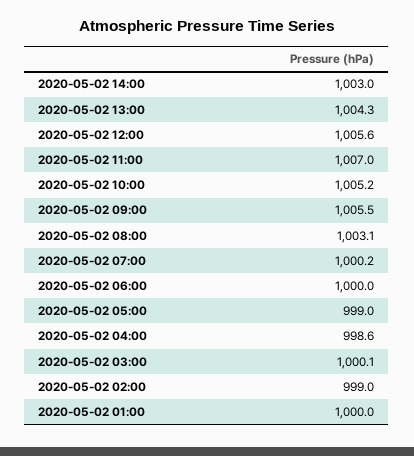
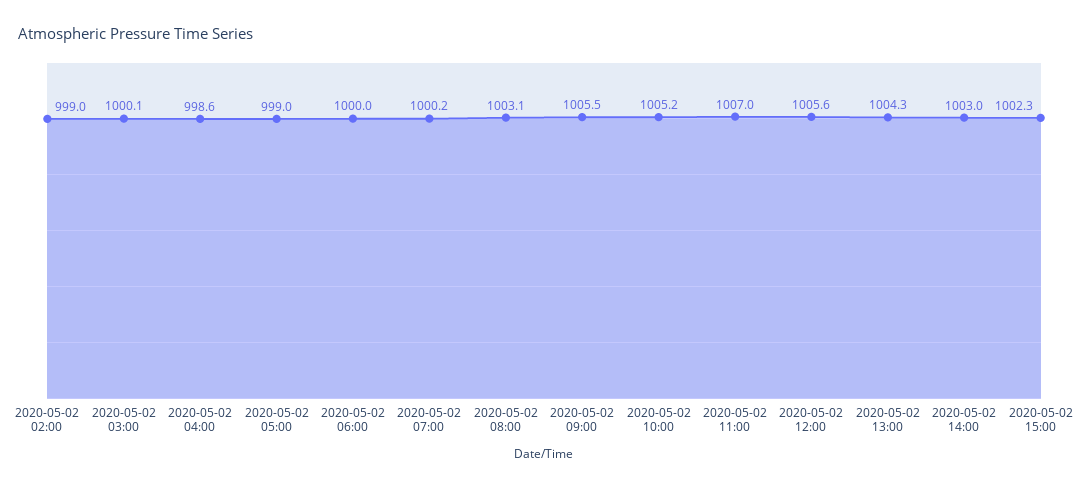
2020-05-02 01:00: 1000 -> none
2020-05-02 15:00: none -> 1002.3

